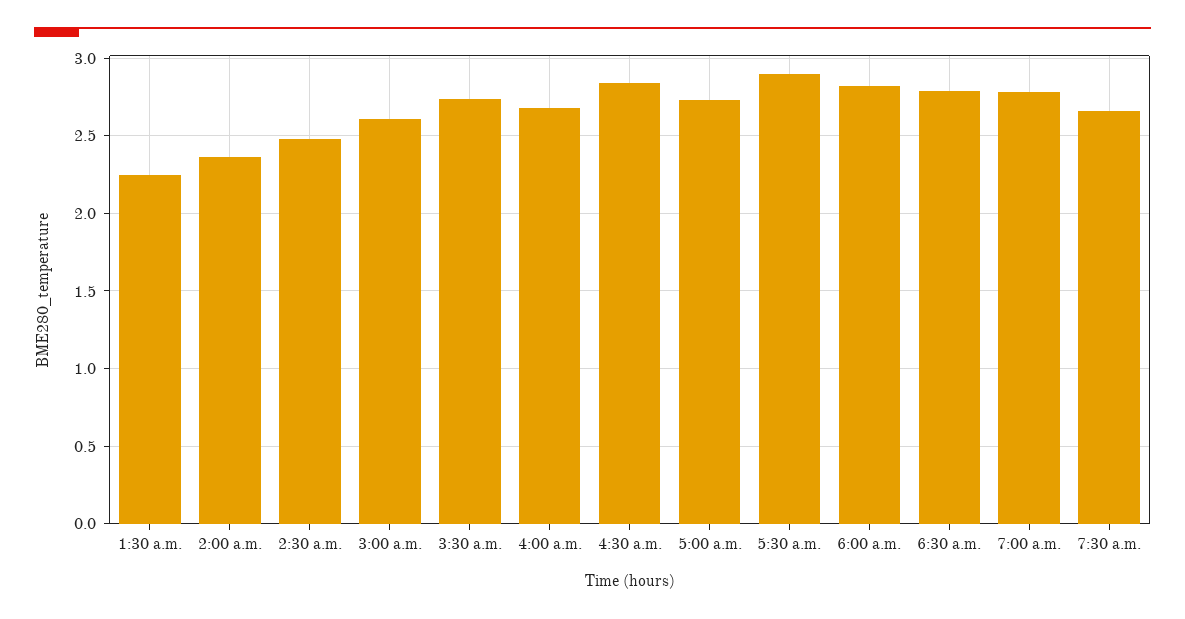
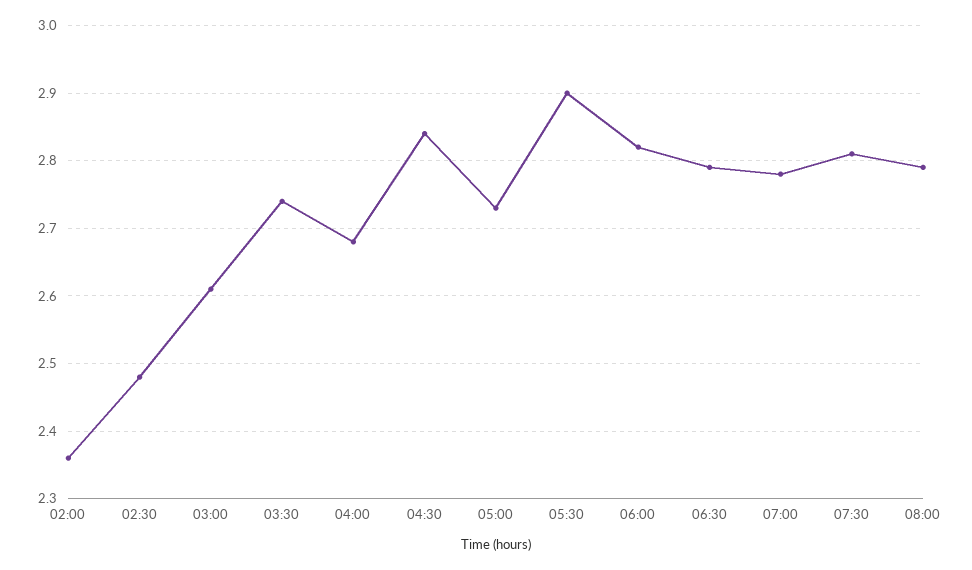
1:30 a.m.: 2.25 -> none
7:30 a.m.: 2.65 -> 2.81
08:00: none -> 2.79

